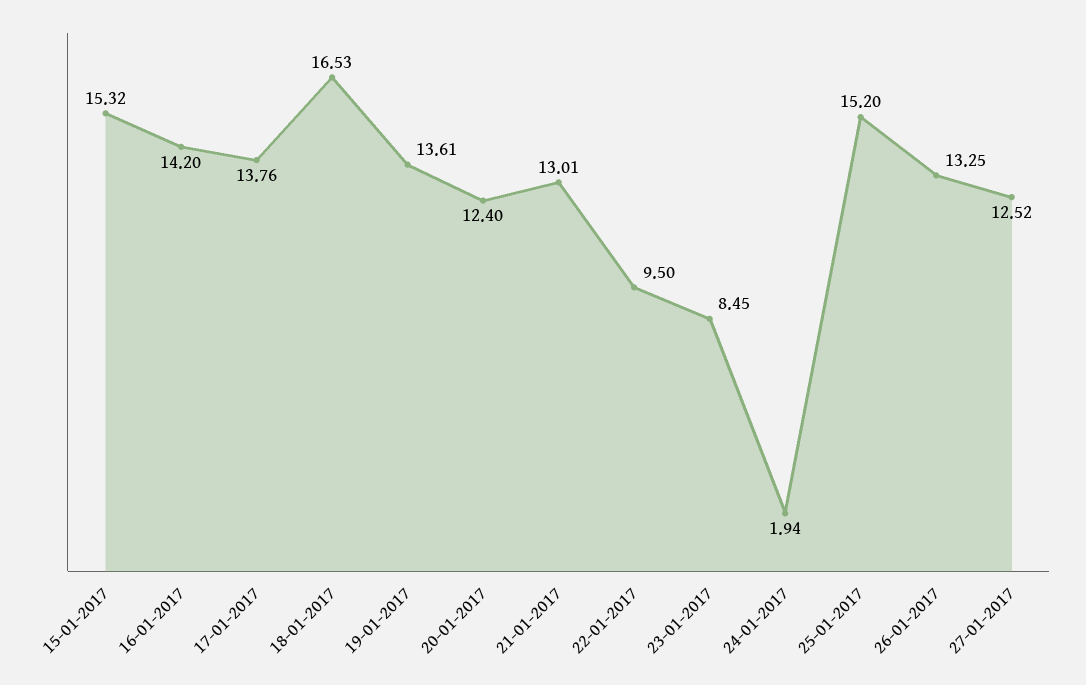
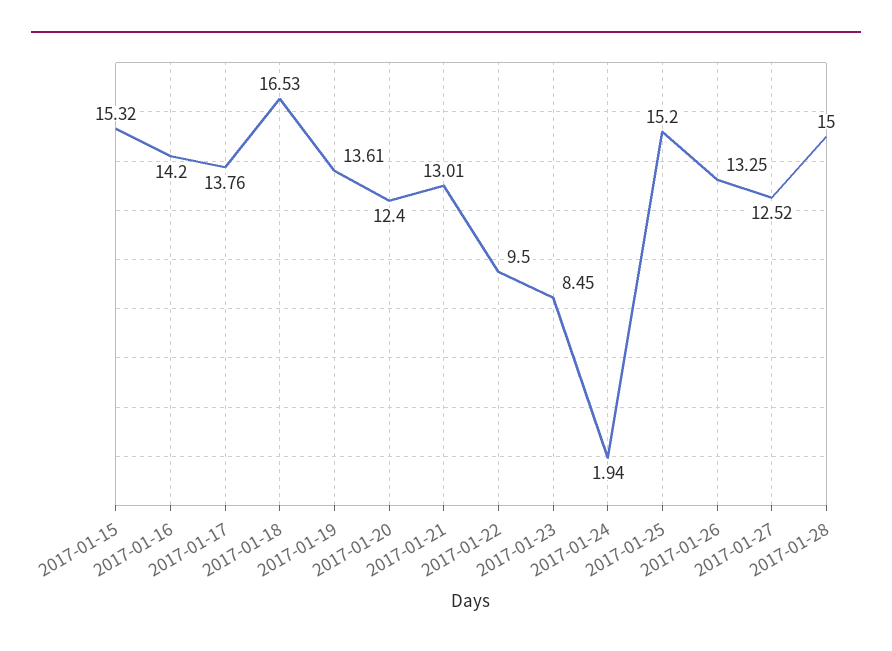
2017-01-28: none -> 15

